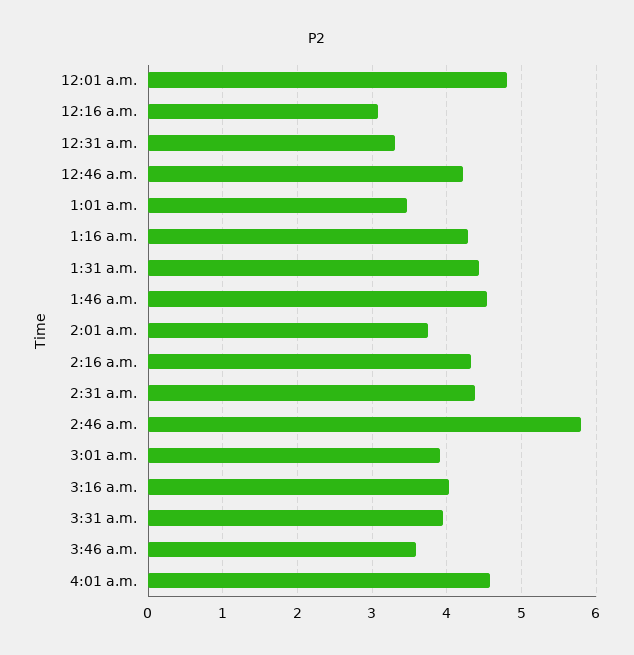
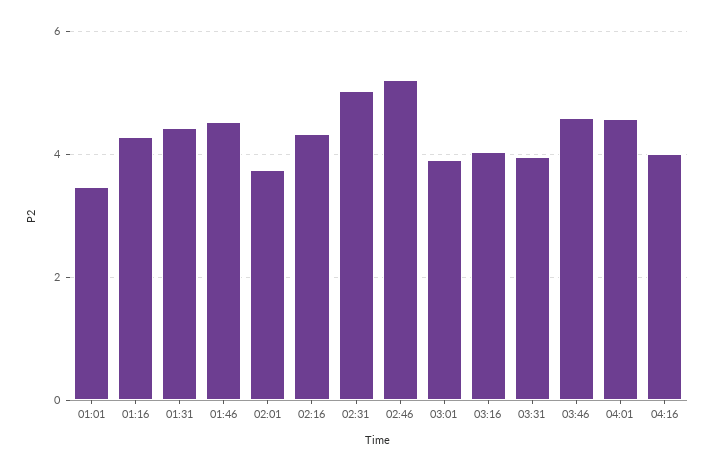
12:01 a.m.: 4.8 -> none
12:16 a.m.: 3.1 -> none
12:31 a.m.: 3.3 -> none
12:46 a.m.: 4.2 -> none
2:31 a.m.: 4.4 -> 5
2:46 a.m.: 5.8 -> 5.2
3:46 a.m.: 3.6 -> 4.6
04:16: none -> 4

